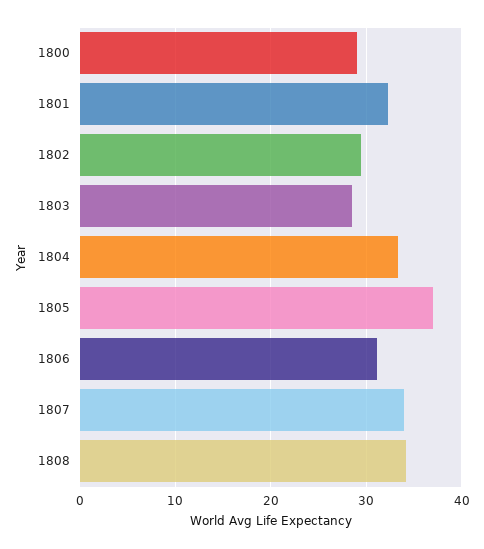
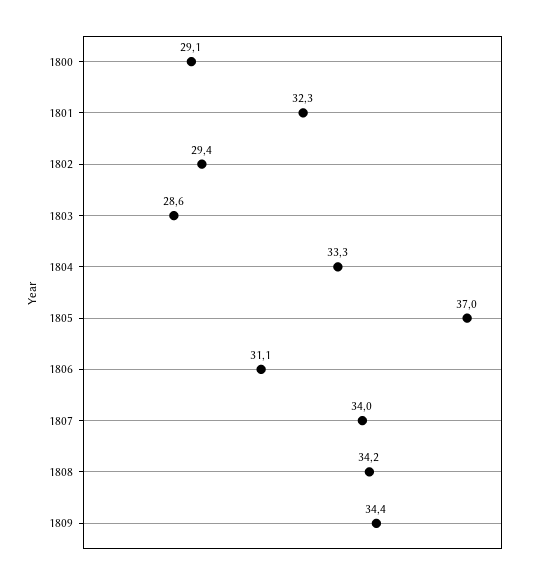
1809: none -> 34.4

